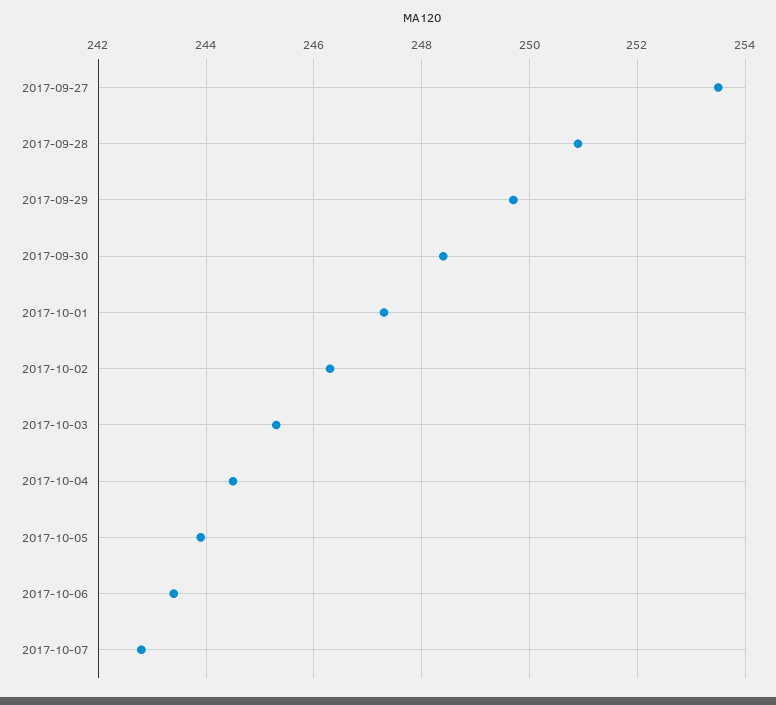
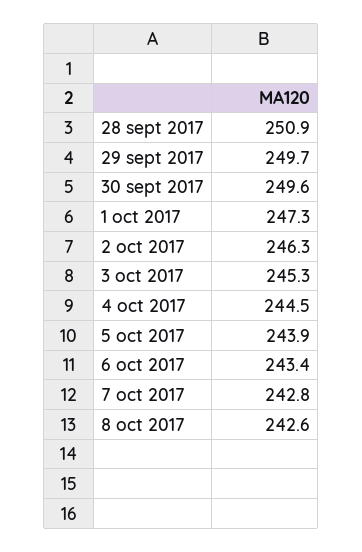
2017-09-27: 253.5 -> none
2017-09-30: 248.5 -> 249.6
8 oct 2017: none -> 242.6

